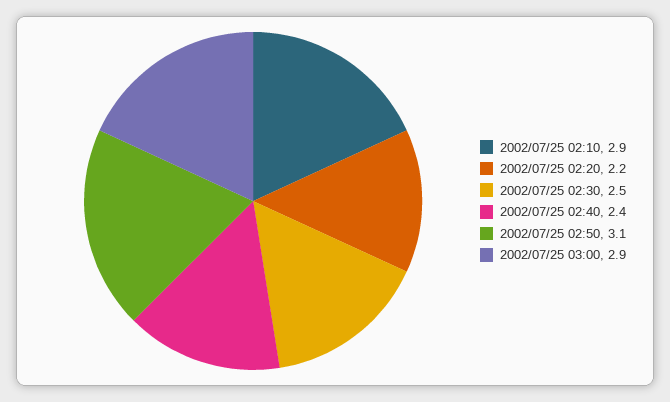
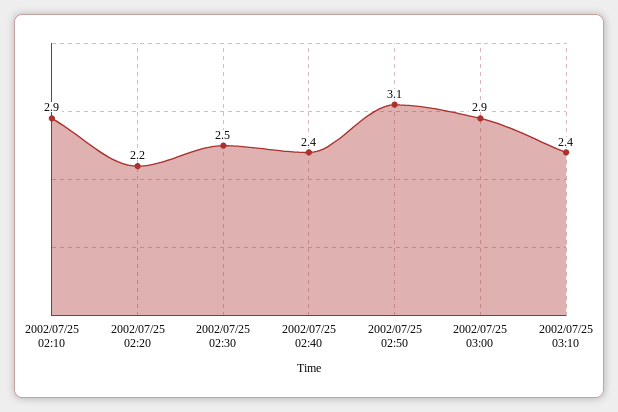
2002/07/25 03:10: none -> 2.4

